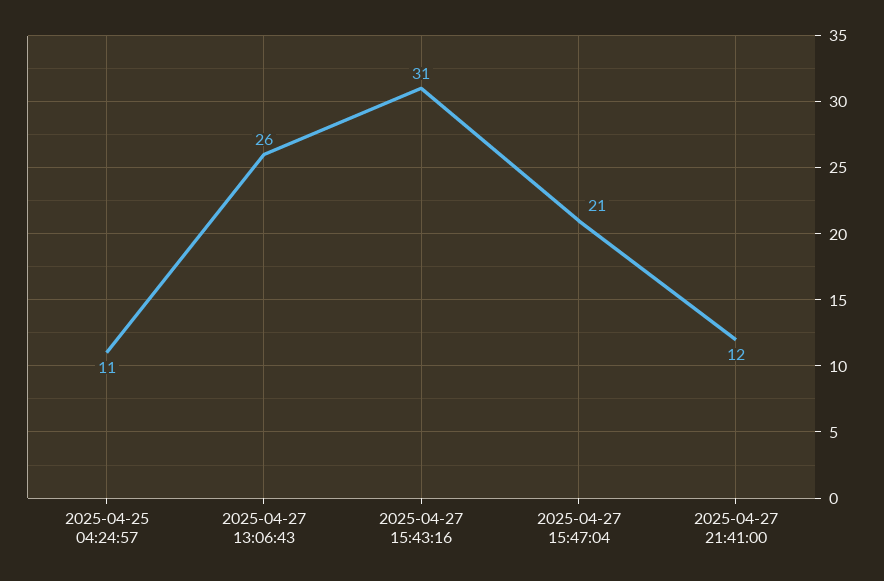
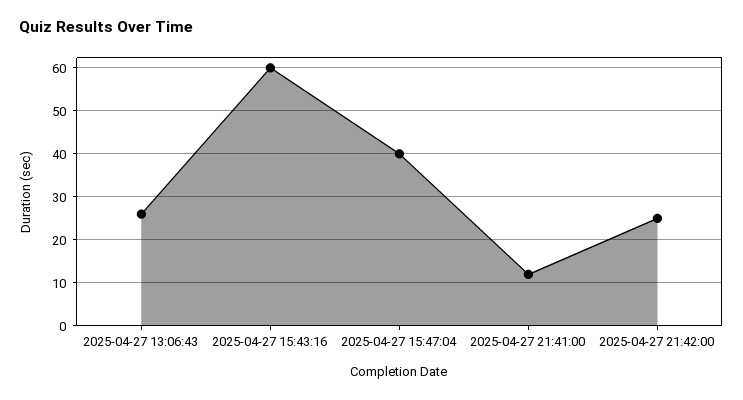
2025-04-25 04:24:57: 11 -> none
2025-04-27 15:43:16: 31 -> 60
2025-04-27 15:47:04: 21 -> 40
2025-04-27 21:42:00: none -> 25

